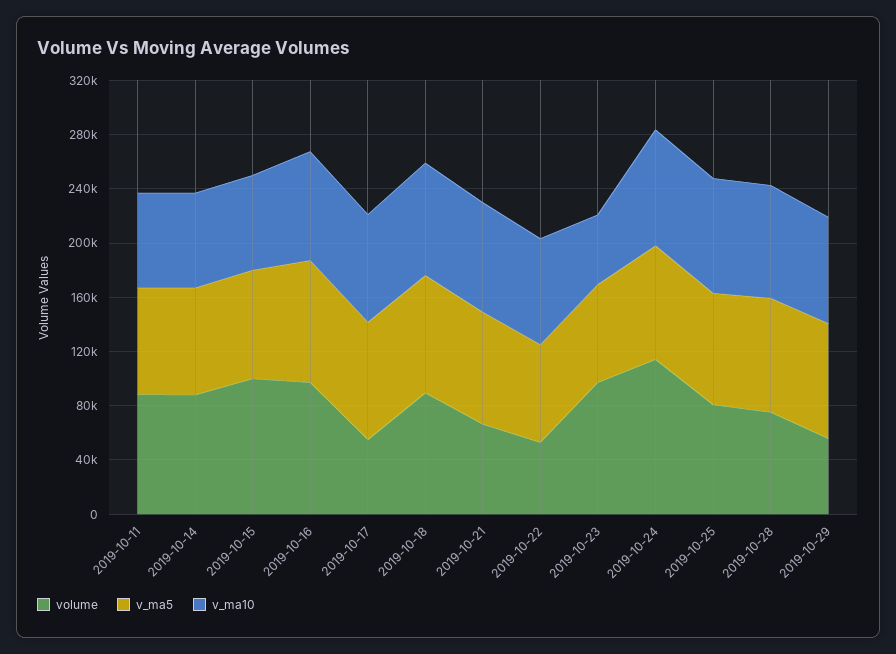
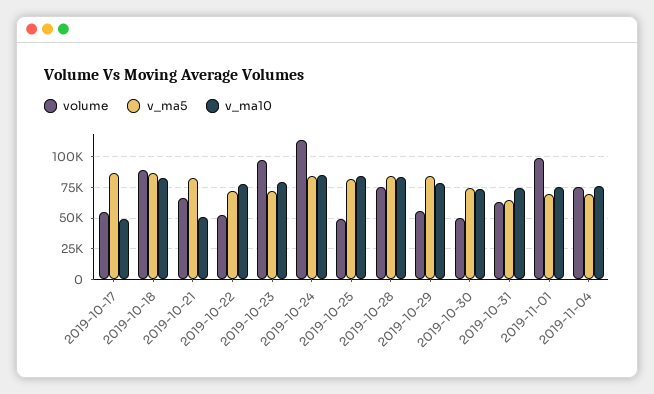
volume, 2019-10-11: 90000 -> none
v_ma5, 2019-10-11: 80000 -> none
v_ma10, 2019-10-11: 70000 -> none
volume, 2019-10-14: 90000 -> none
v_ma5, 2019-10-14: 80000 -> none
v_ma10, 2019-10-14: 70000 -> none
volume, 2019-10-15: 100000 -> none
v_ma5, 2019-10-15: 80000 -> none
v_ma10, 2019-10-15: 70000 -> none
volume, 2019-10-16: 100000 -> none
v_ma5, 2019-10-16: 90000 -> none
v_ma10, 2019-10-16: 80000 -> none
v_ma10, 2019-10-17: 80000 -> 50000
v_ma10, 2019-10-21: 80000 -> 50000
v_ma10, 2019-10-23: 50000 -> 80000
volume, 2019-10-25: 80000 -> 50000
volume, 2019-10-30: none -> 50000
v_ma5, 2019-10-30: none -> 75000
v_ma10, 2019-10-30: none -> 75000
volume, 2019-10-31: none -> 65000
v_ma5, 2019-10-31: none -> 65000
v_ma10, 2019-10-31: none -> 75000
volume, 2019-11-01: none -> 100000
v_ma5, 2019-11-01: none -> 70000
v_ma10, 2019-11-01: none -> 75000
volume, 2019-11-04: none -> 75000
v_ma5, 2019-11-04: none -> 70000
v_ma10, 2019-11-04: none -> 75000

